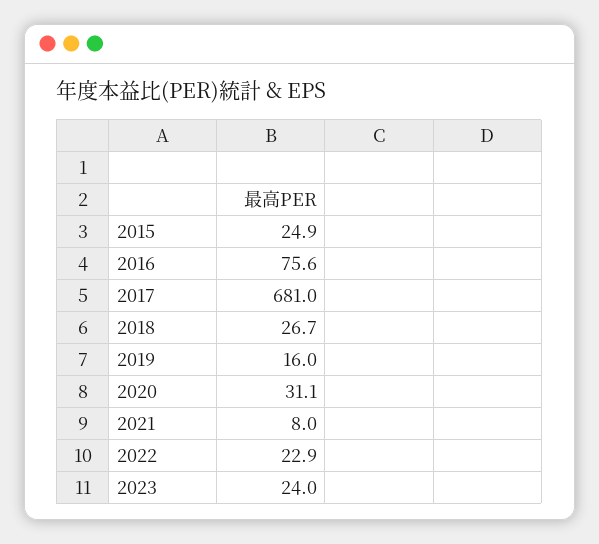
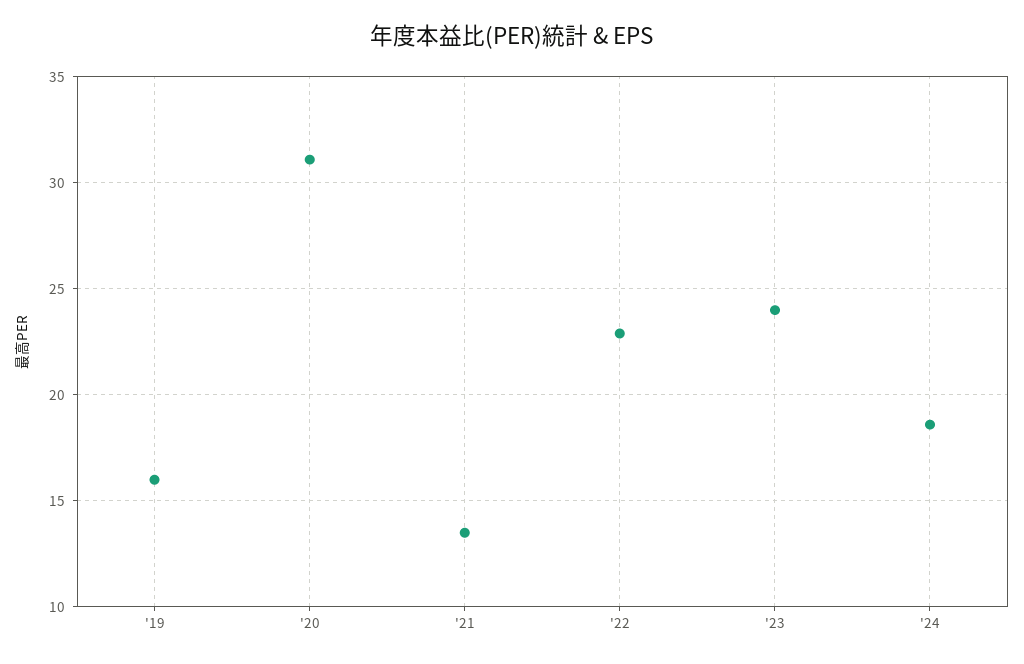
2015: 24.9 -> none
2016: 75.6 -> none
2017: 681 -> none
2018: 26.7 -> none
2021: 8 -> 13.5
'24: none -> 18.5

